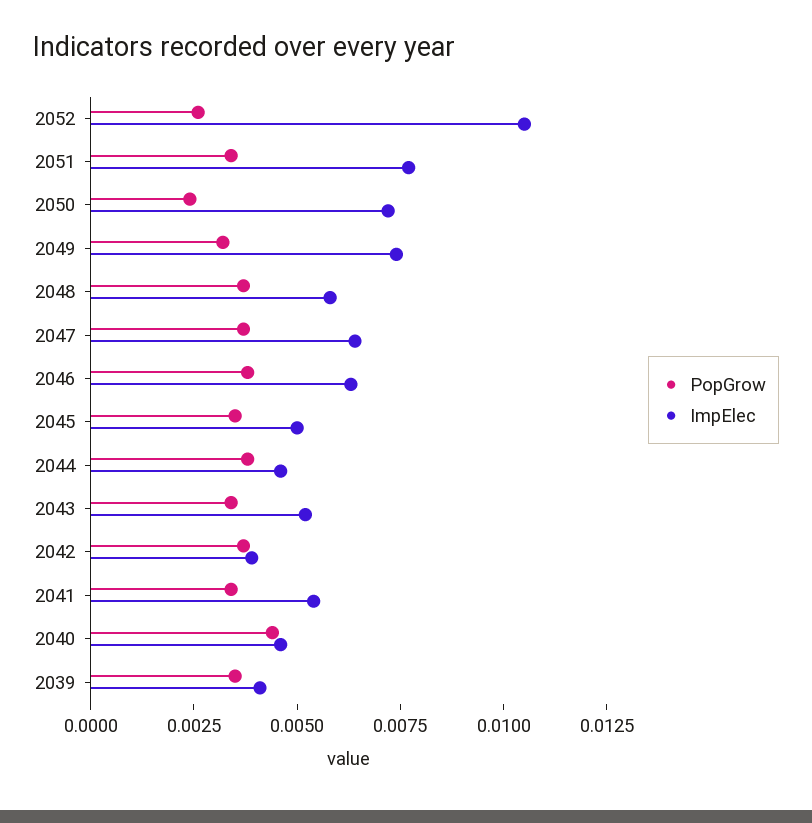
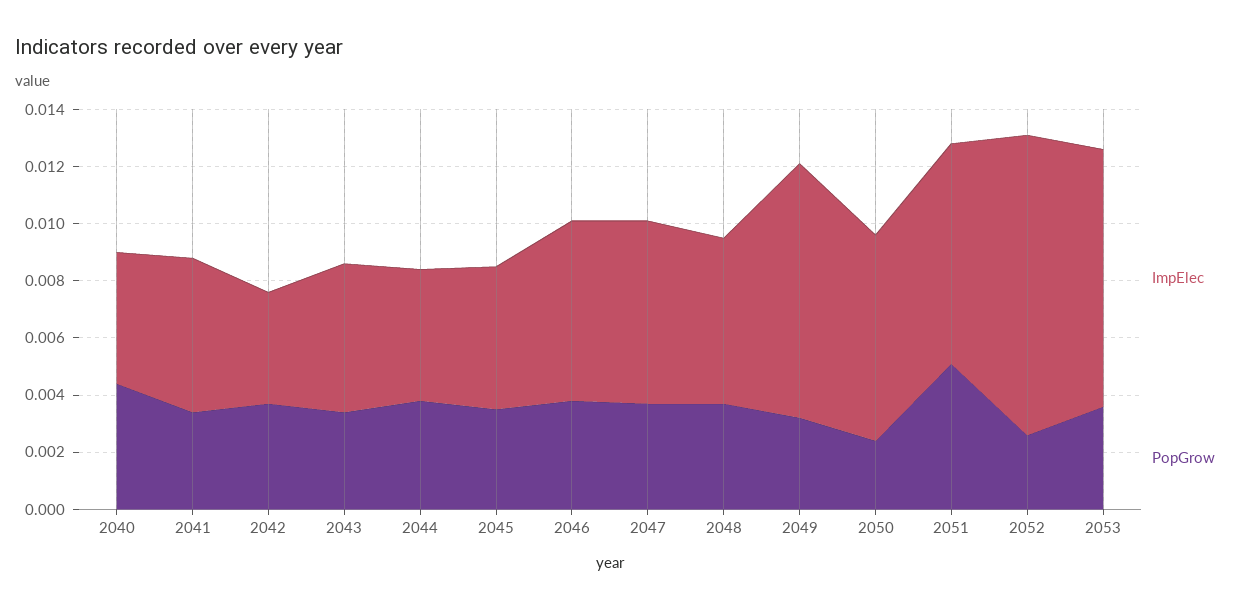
PopGrow, 2051: 0.0035 -> 0.005
ImpElec, 2049: 0.0075 -> 0.009
PopGrow, 2039: 0.0035 -> none
ImpElec, 2039: 0.004 -> none
ImpElec, 2053: none -> 0.009
PopGrow, 2053: none -> 0.0035

